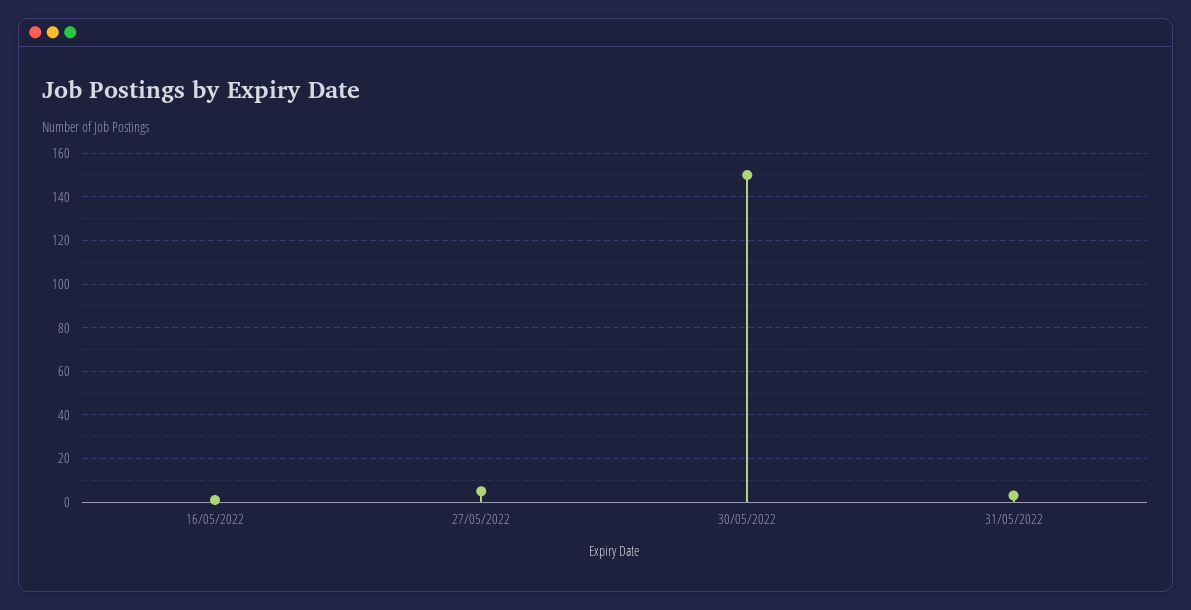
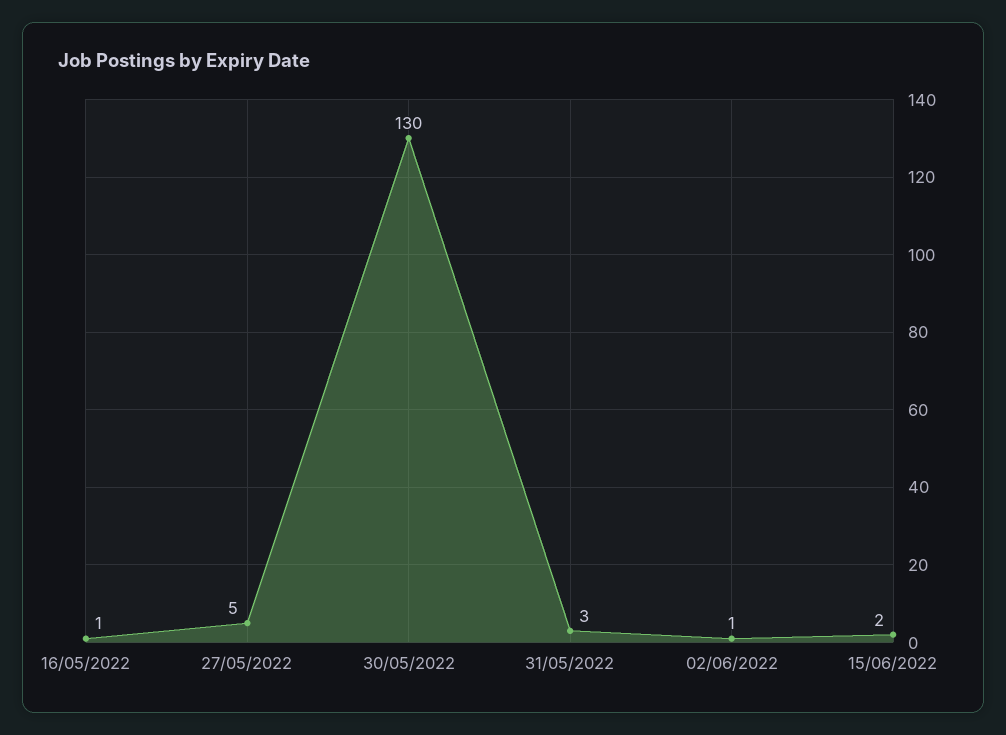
30/05/2022: 150 -> 130
02/06/2022: none -> 1
15/06/2022: none -> 2

